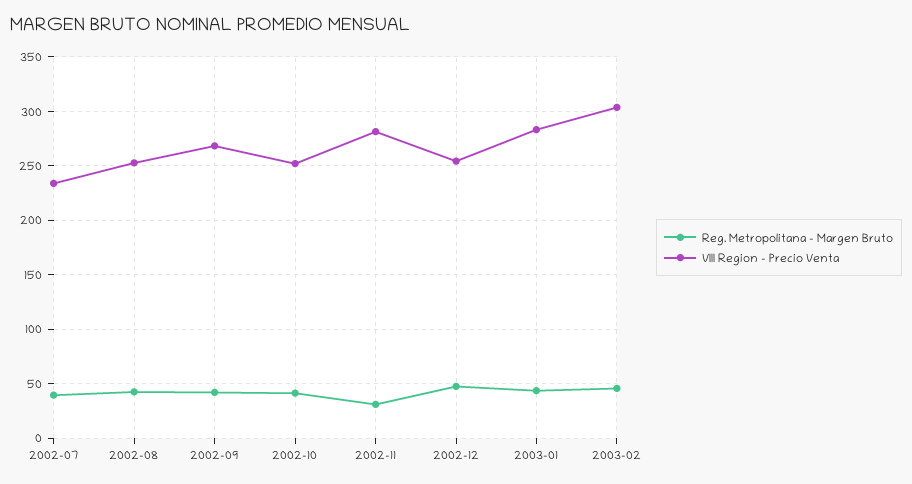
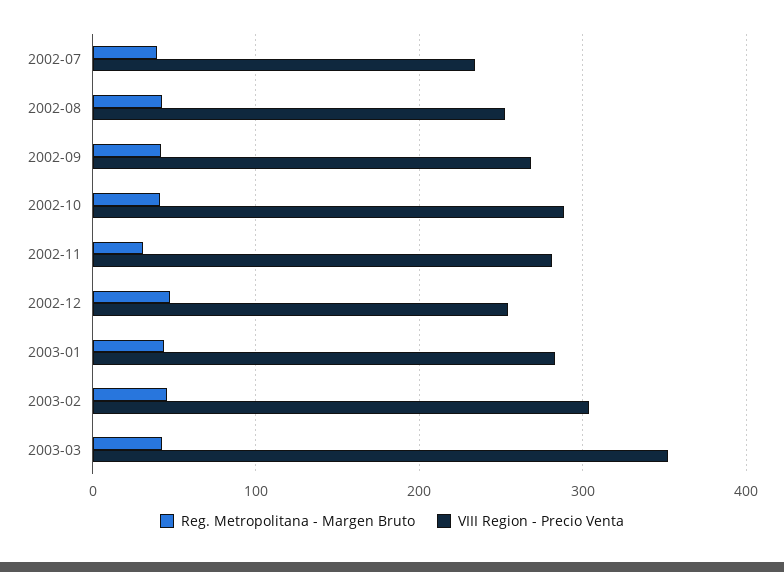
VIII Region - Precio Venta, 2002-10: 250 -> 290
Reg. Metropolitana - Margen Bruto, 2003-03: none -> 40
VIII Region - Precio Venta, 2003-03: none -> 350

